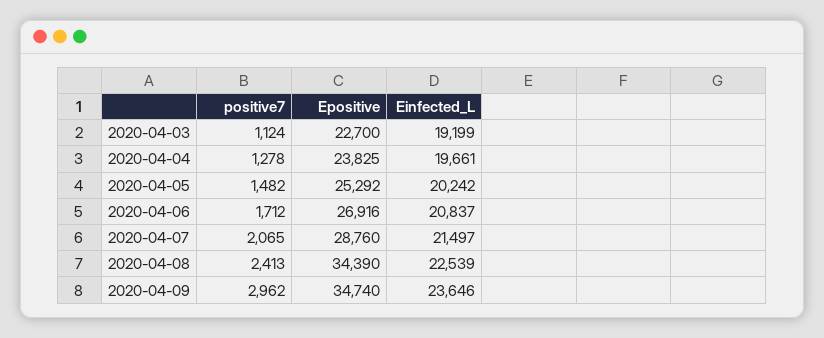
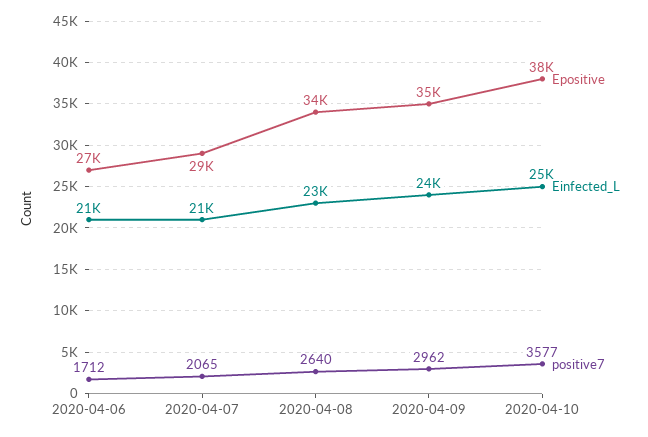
positive7, 2020-04-03: 1124 -> none
Epositive, 2020-04-03: 22700 -> none
Einfected_L, 2020-04-03: 19199 -> none
positive7, 2020-04-04: 1278 -> none
Epositive, 2020-04-04: 23825 -> none
Einfected_L, 2020-04-04: 19661 -> none
positive7, 2020-04-05: 1482 -> none
Epositive, 2020-04-05: 25292 -> none
Einfected_L, 2020-04-05: 20242 -> none
positive7, 2020-04-08: 2413 -> 2640
Epositive, 2020-04-10: none -> 38000
Einfected_L, 2020-04-10: none -> 25000
positive7, 2020-04-10: none -> 3577

